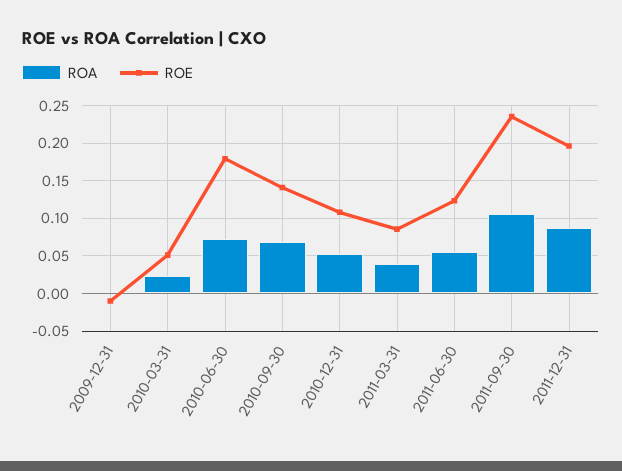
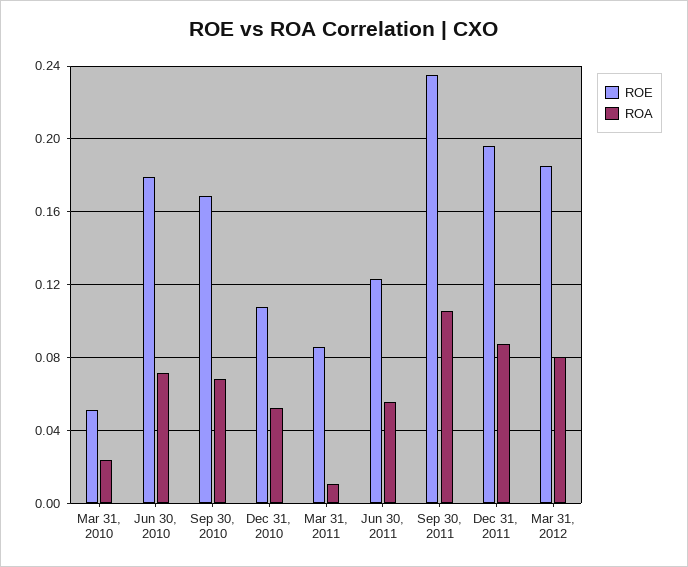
ROA, 2009-12-31: 0 -> none
ROE, 2009-12-31: -0.01 -> none
ROE, 2010-09-30: 0.14 -> 0.17
ROA, 2011-03-31: 0.04 -> 0.01
ROE, Mar 31, 2012: none -> 0.185
ROA, Mar 31, 2012: none -> 0.08

